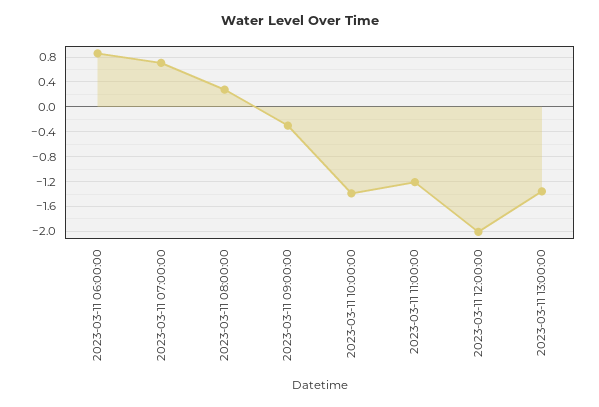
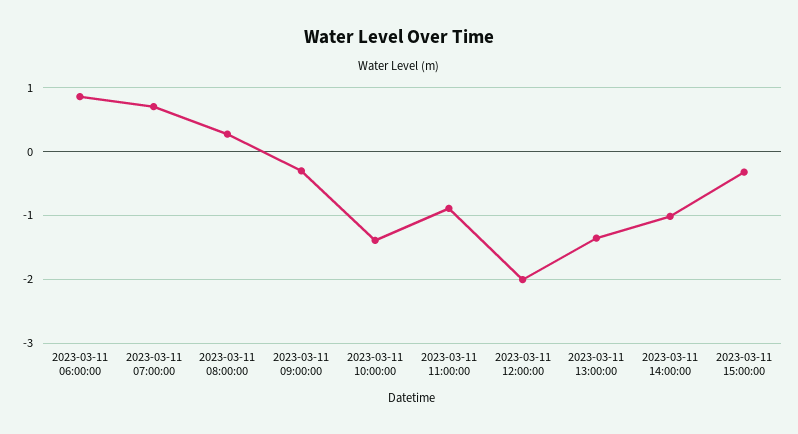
2023-03-11 11:00:00: -1.2 -> -0.9
2023-03-11 14:00:00: none -> -1
2023-03-11 15:00:00: none -> -0.3

